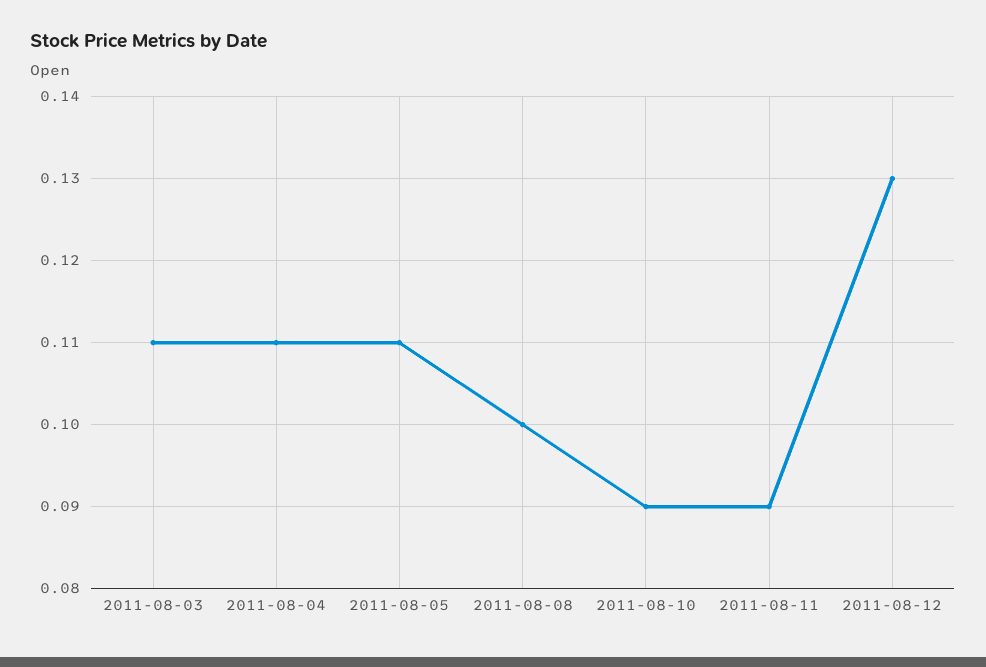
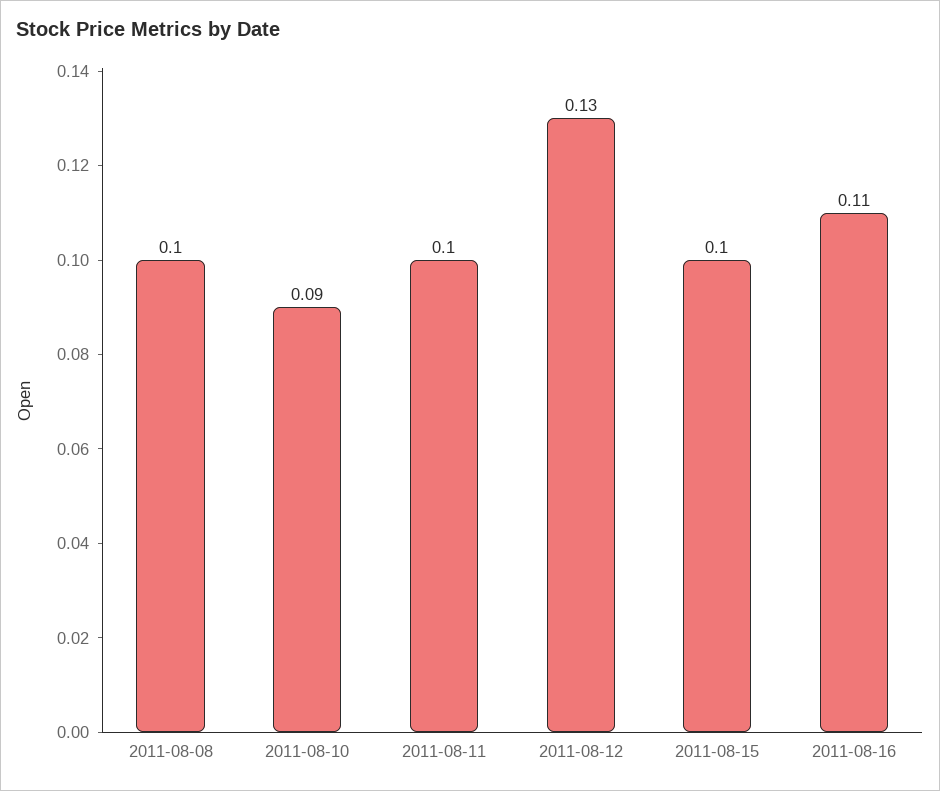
2011-08-03: 0.11 -> none
2011-08-04: 0.11 -> none
2011-08-05: 0.11 -> none
2011-08-11: 0.09 -> 0.1
2011-08-15: none -> 0.1
2011-08-16: none -> 0.11

